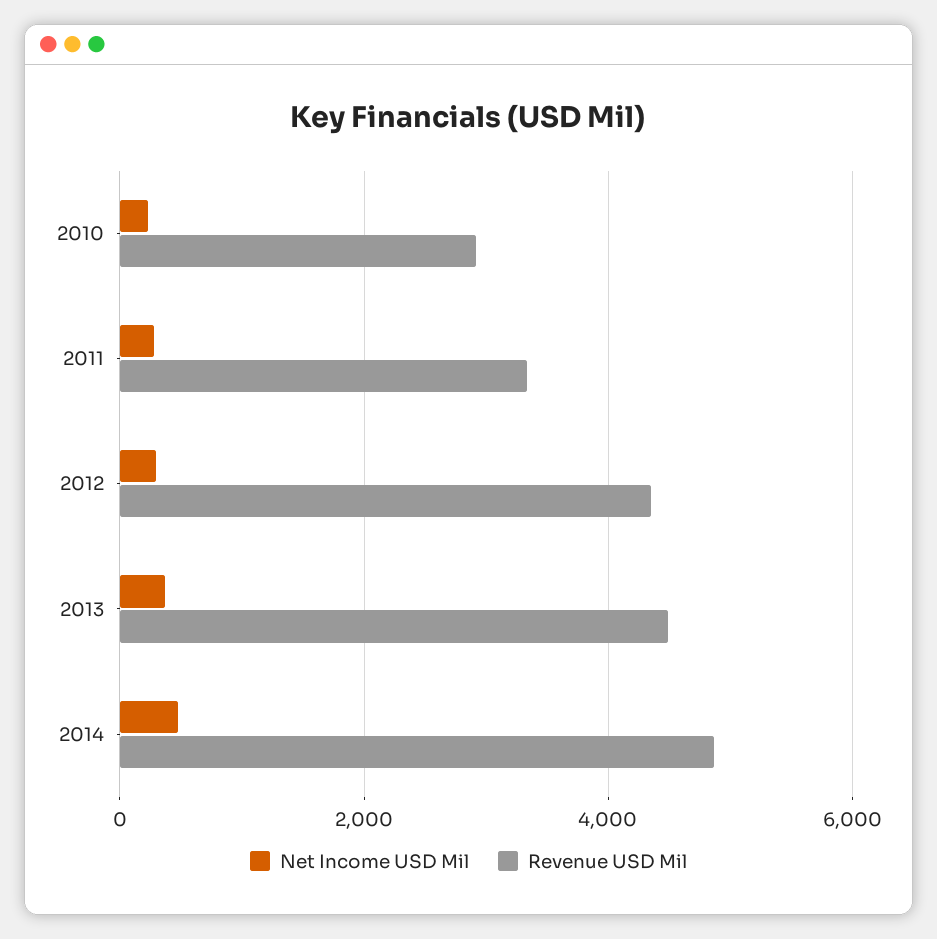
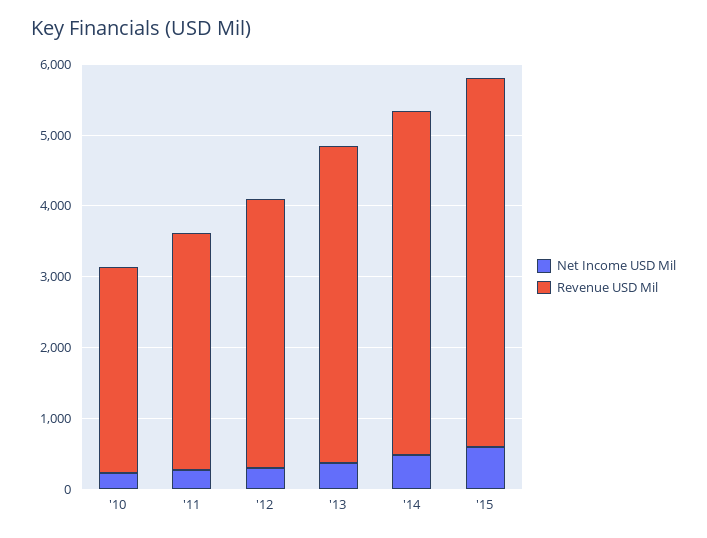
Revenue USD Mil, 2012: 4400 -> 3800
Net Income USD Mil, '15: none -> 600
Revenue USD Mil, '15: none -> 5200

